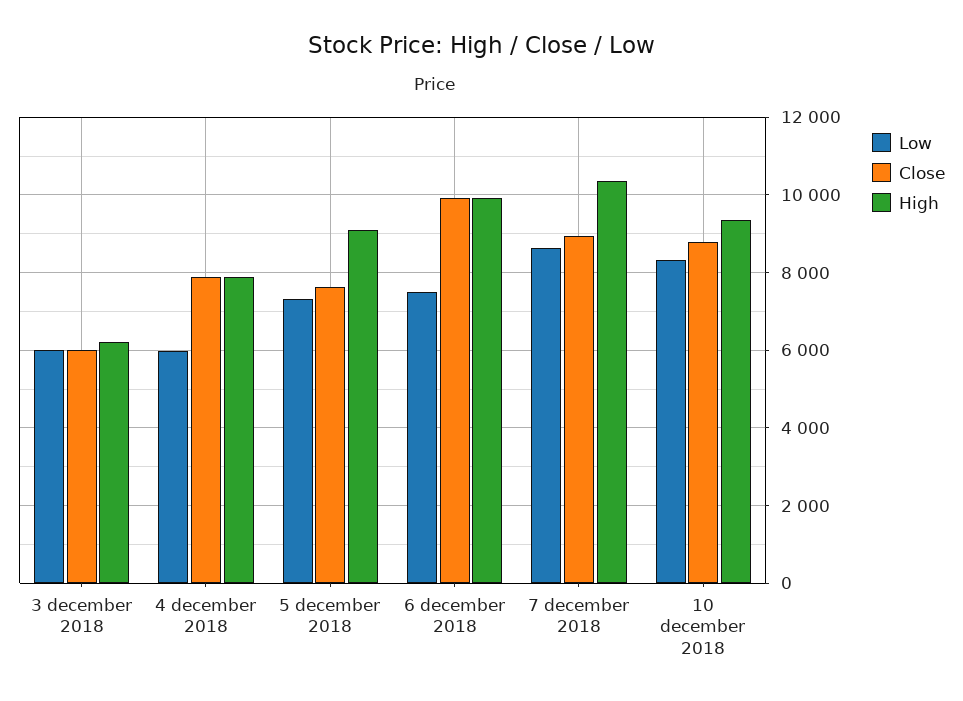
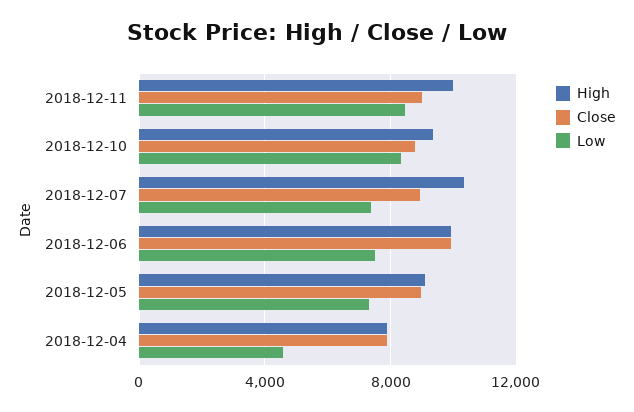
Low, 3 december 2018: 6000 -> none
Close, 3 december 2018: 6000 -> none
High, 3 december 2018: 6200 -> none
Low, 4 december 2018: 6000 -> 4500
Close, 5 december 2018: 7600 -> 9000
Low, 7 december 2018: 8600 -> 7500
High, 2018-12-11: none -> 10000
Close, 2018-12-11: none -> 9000
Low, 2018-12-11: none -> 8500

